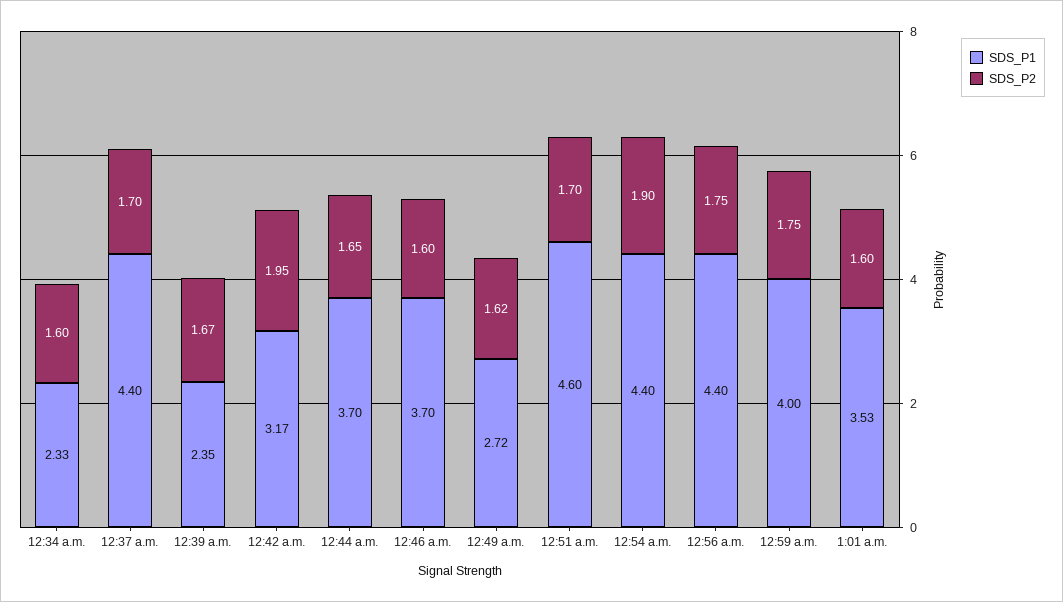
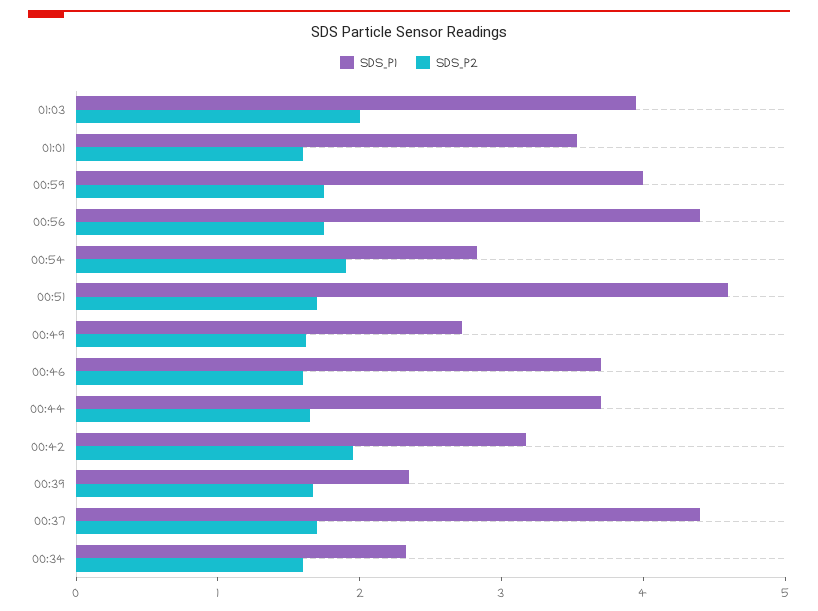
SDS_P1, 12:54 a.m.: 4.4 -> 2.8
SDS_P1, 01:03: none -> 4
SDS_P2, 01:03: none -> 2

